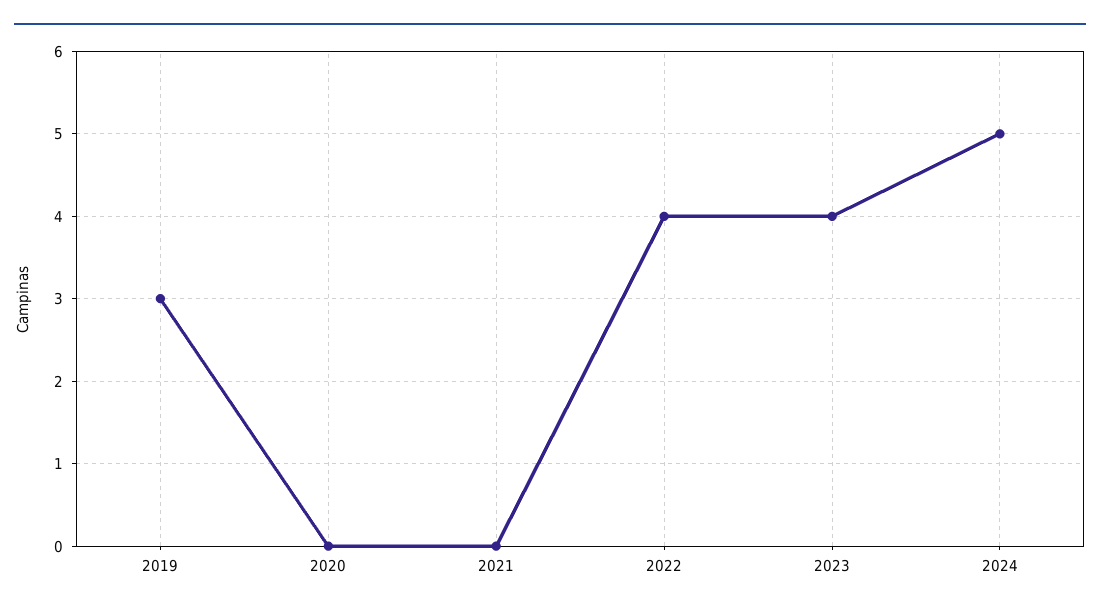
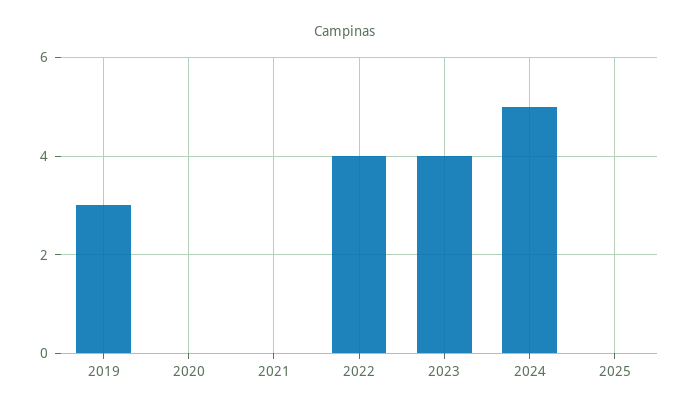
2025: none -> 0

